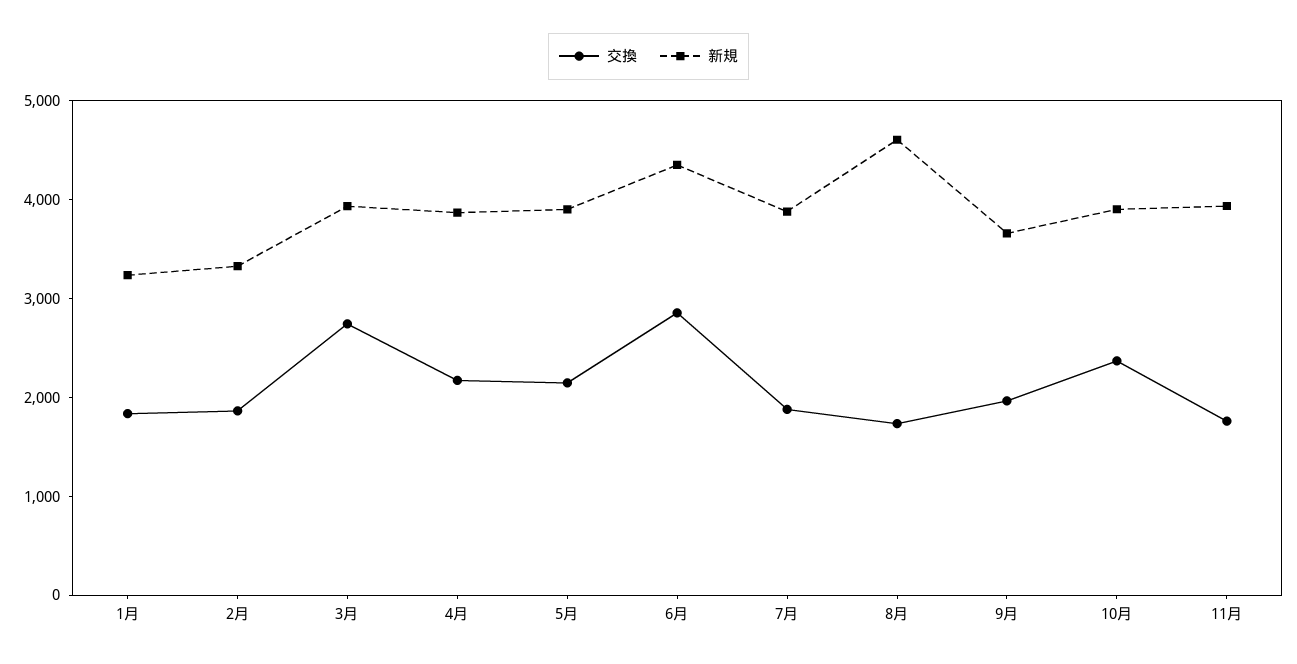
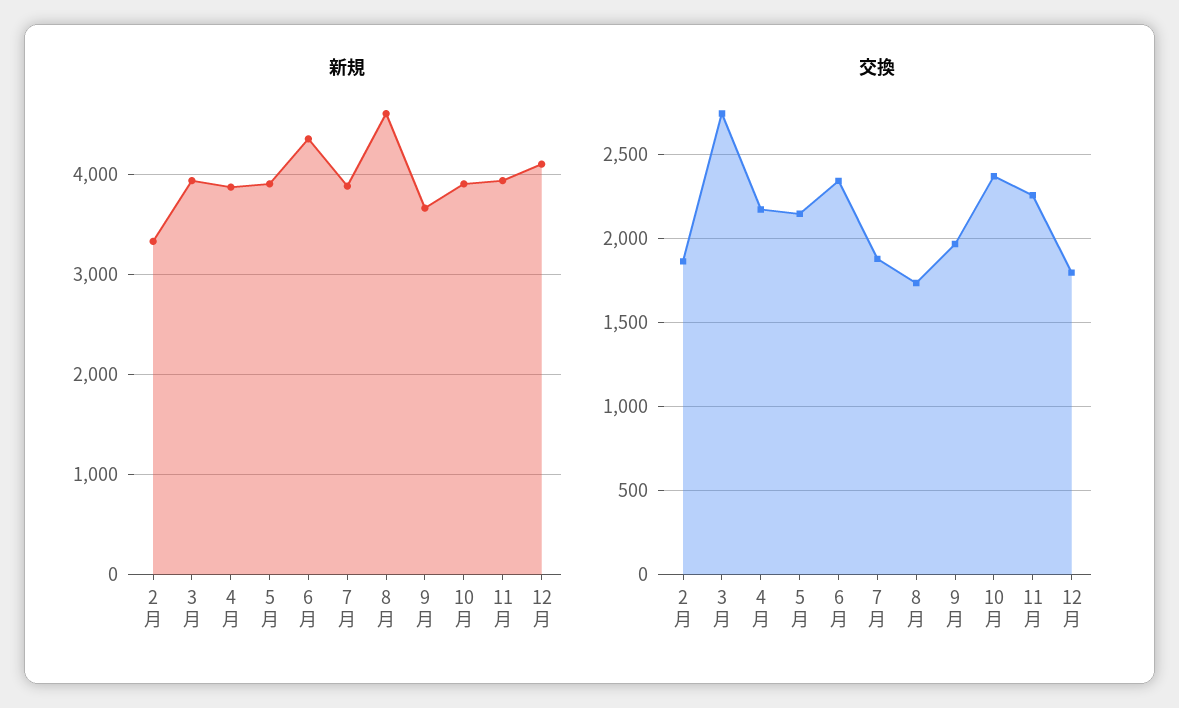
交換, 1月: 1800 -> none
新規, 1月: 3200 -> none
交換, 6月: 2800 -> 2350
交換, 11月: 1800 -> 2250
新規, 12月: none -> 4100
交換, 12月: none -> 1800

